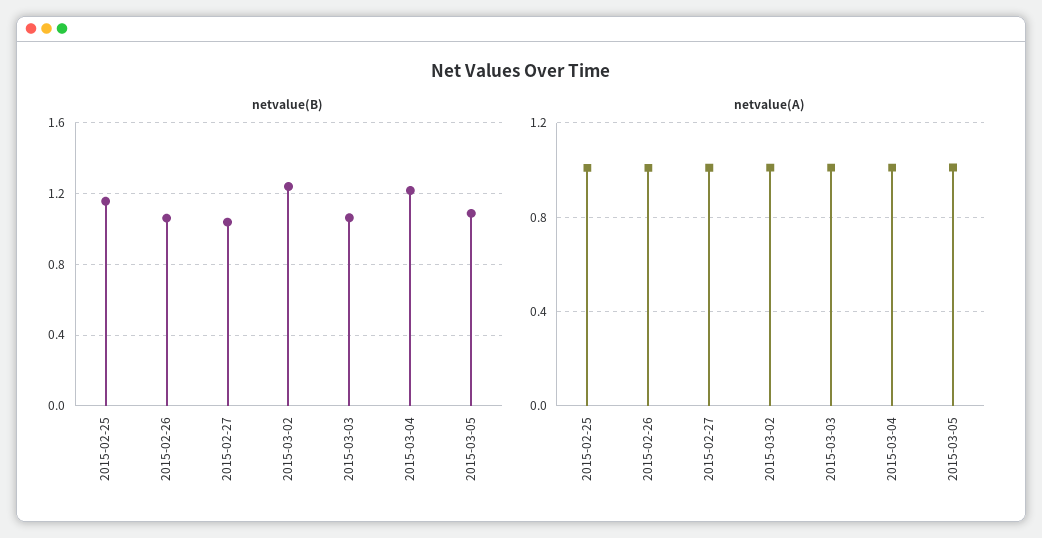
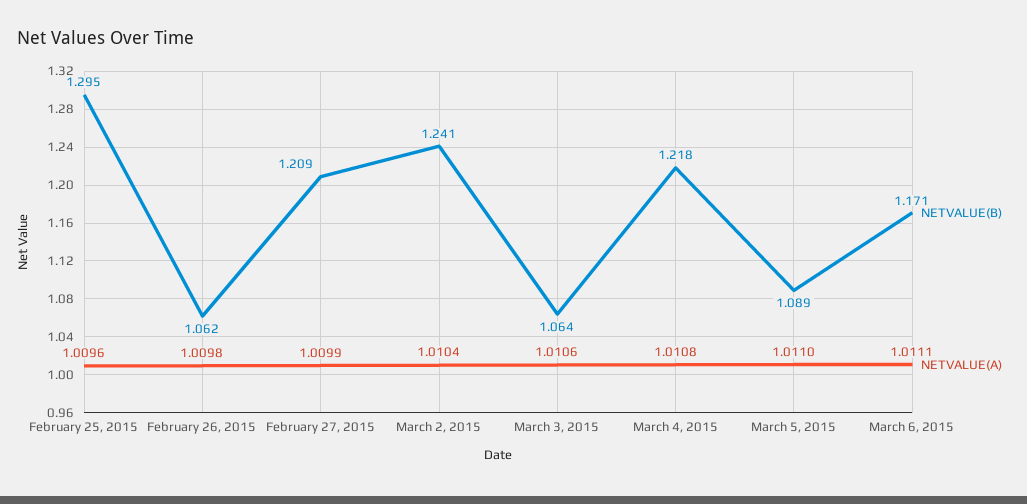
netvalue(B), 2015-02-25: 1.15 -> 1.295
netvalue(B), 2015-02-27: 1.05 -> 1.209
netvalue(B), March 6, 2015: none -> 1.171
netvalue(A), March 6, 2015: none -> 1.0111

